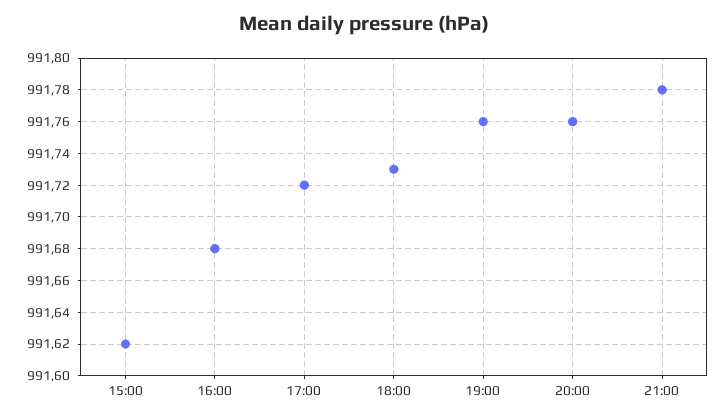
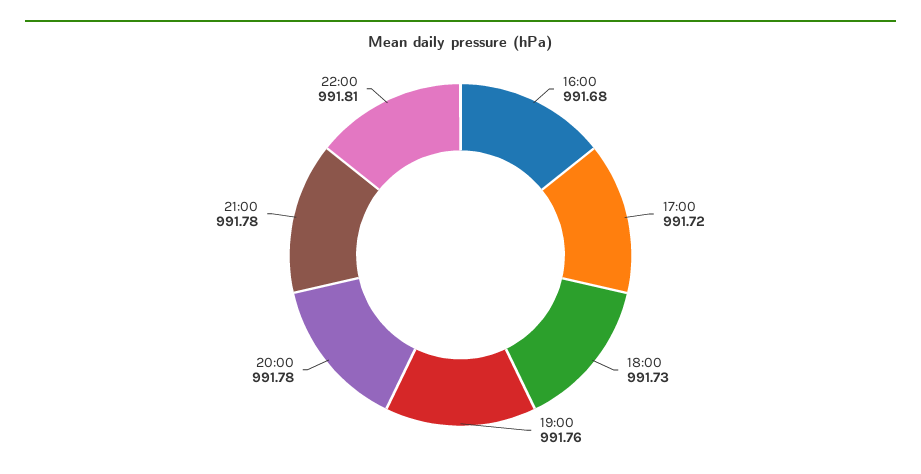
15:00: 991.62 -> none
20:00: 991.76 -> 991.78
22:00: none -> 991.81

